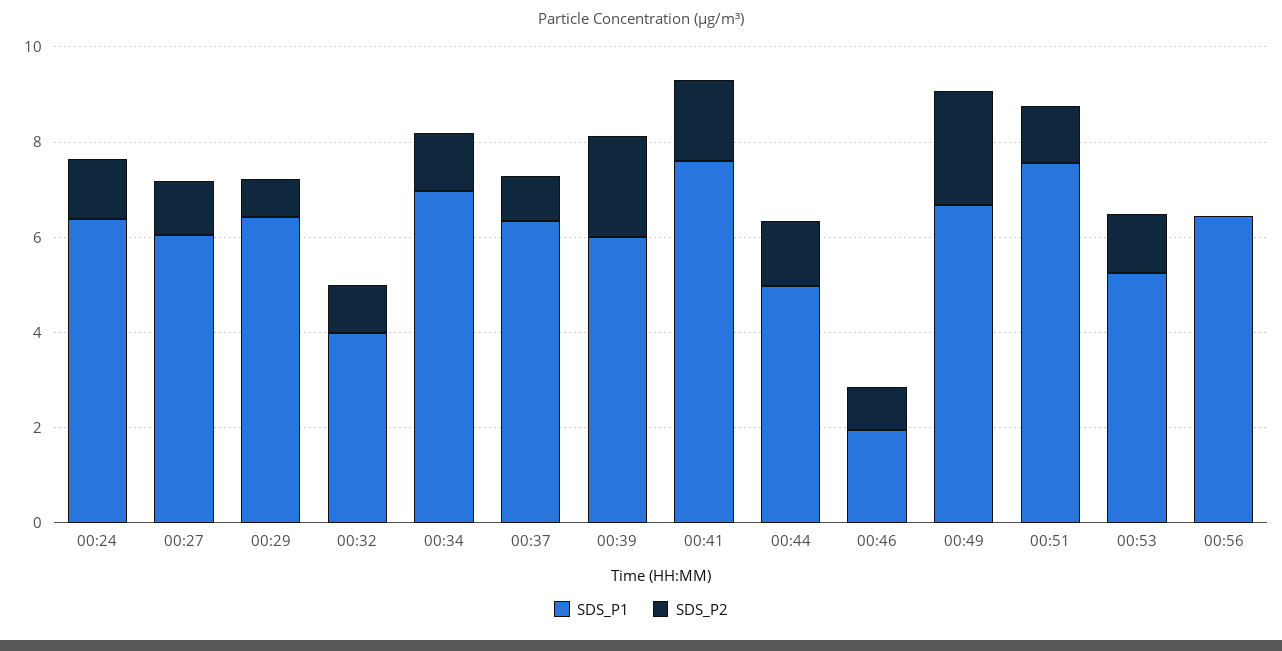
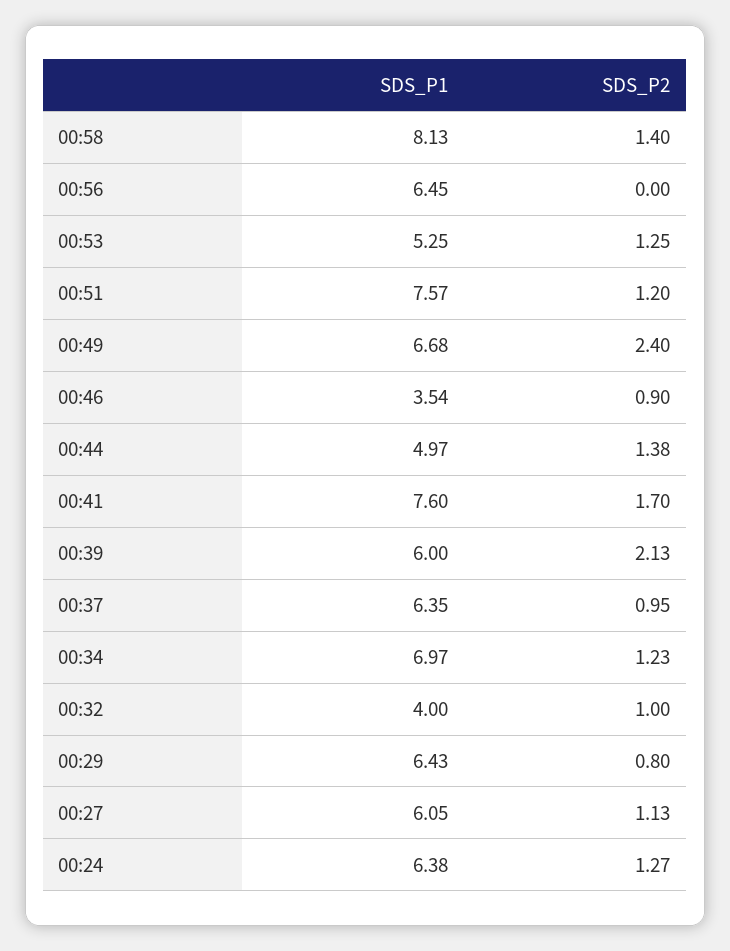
SDS_P1, 00:46: 2 -> 3.54
SDS_P1, 00:58: none -> 8.13
SDS_P2, 00:58: none -> 1.4

